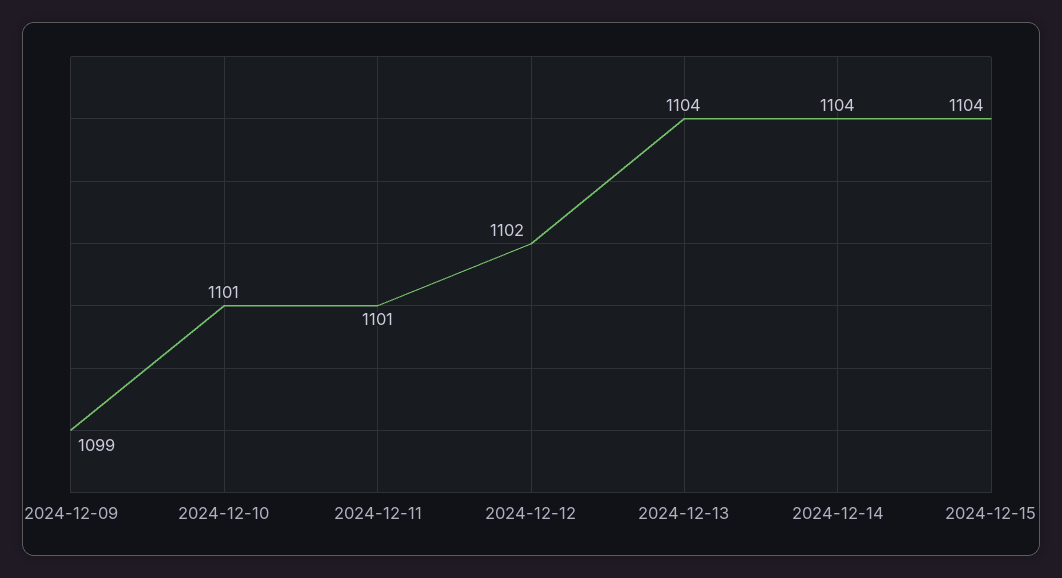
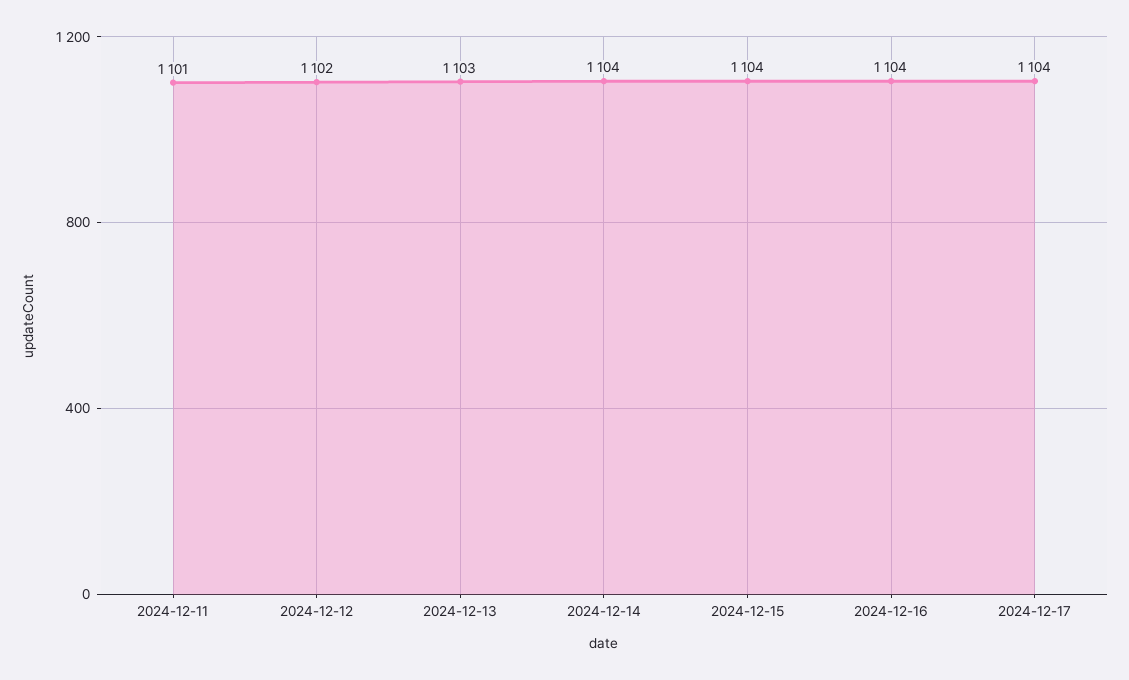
2024-12-09: 1099 -> none
2024-12-10: 1101 -> none
2024-12-13: 1104 -> 1103
2024-12-16: none -> 1104
2024-12-17: none -> 1104

